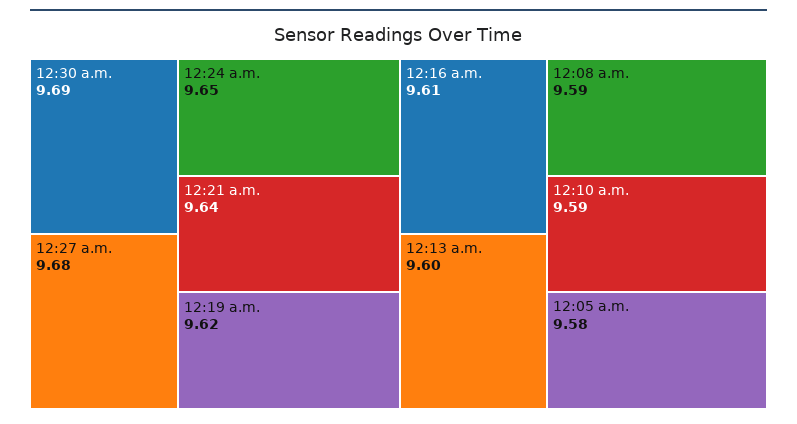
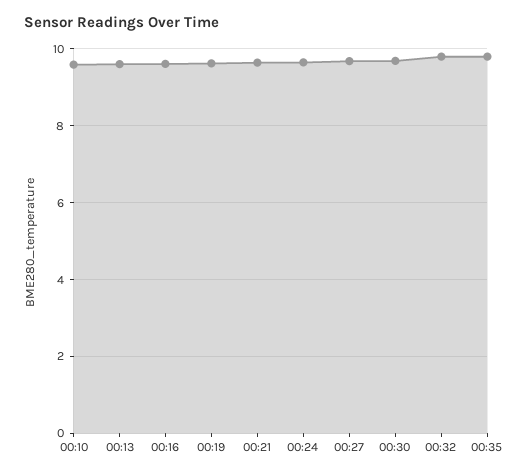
12:08 a.m.: 9.59 -> none
12:05 a.m.: 9.58 -> none
00:32: none -> 9.8
00:35: none -> 9.8

